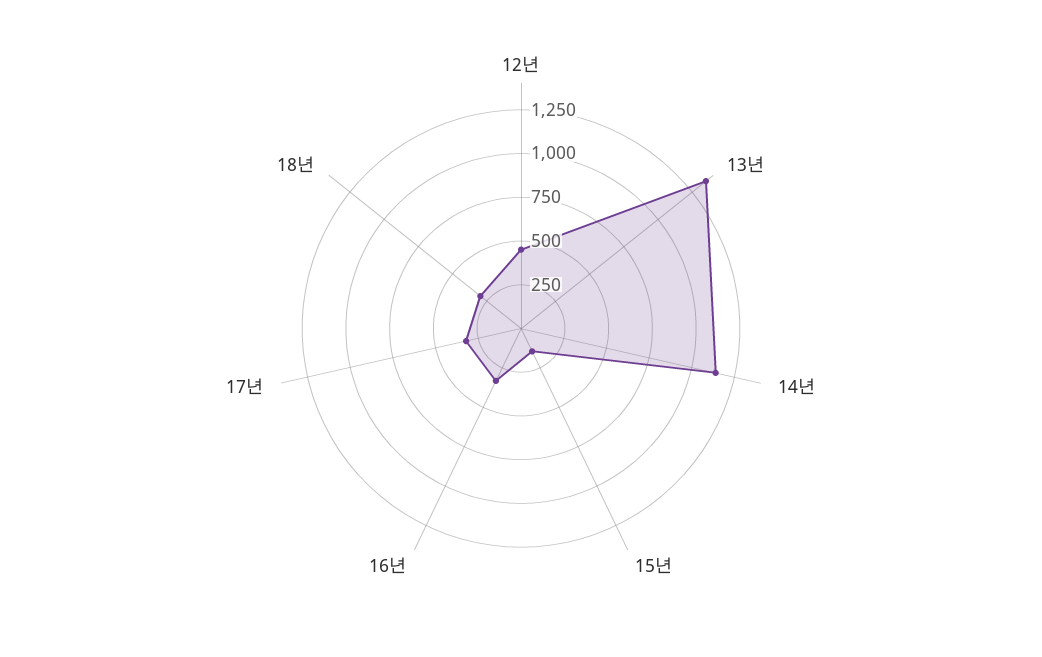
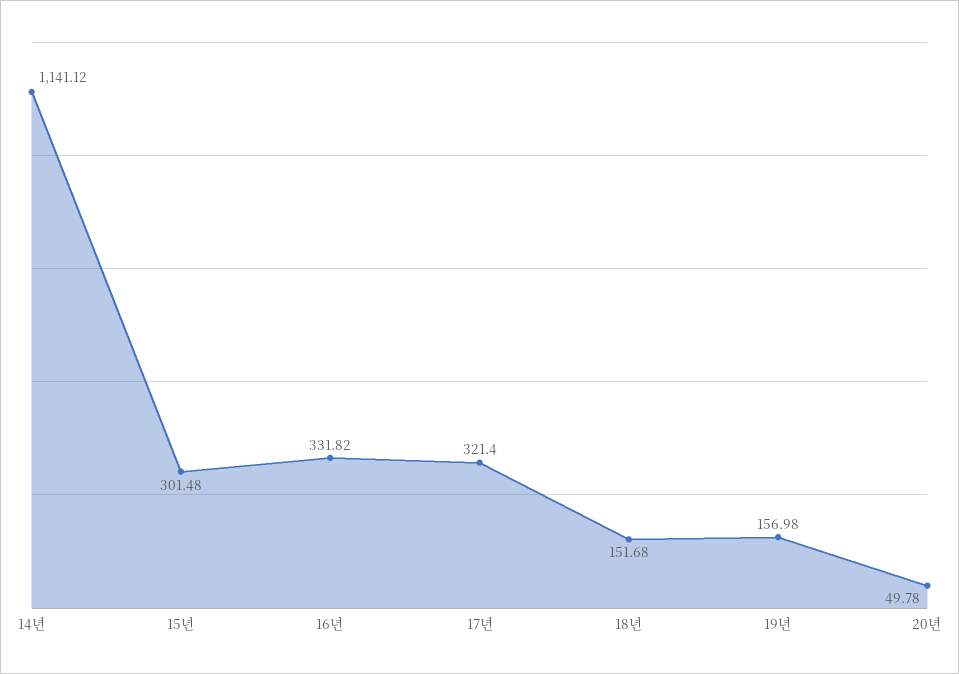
12년: 450 -> none
13년: 1350 -> none
15년: 150 -> 301.48
18년: 300 -> 151.68
19년: none -> 156.98
20년: none -> 49.78

